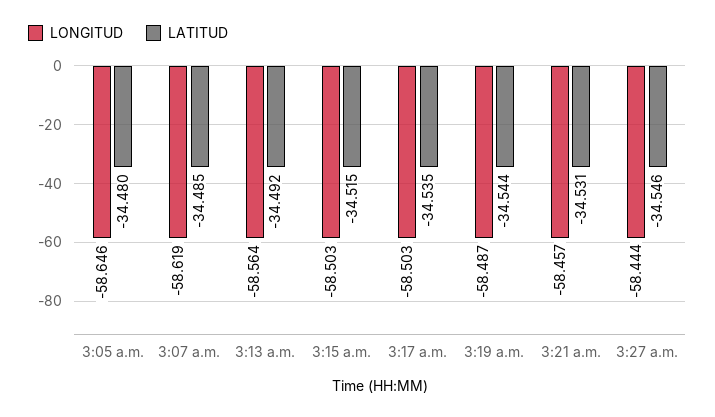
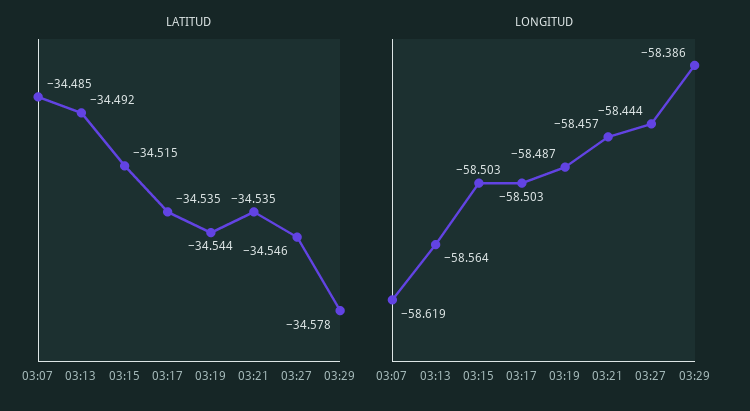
LONGITUD, 3:05 a.m.: -58.646 -> none
LATITUD, 3:05 a.m.: -34.48 -> none
LATITUD, 3:21 a.m.: -34.531 -> -34.535
LATITUD, 03:29: none -> -34.578
LONGITUD, 03:29: none -> -58.386

